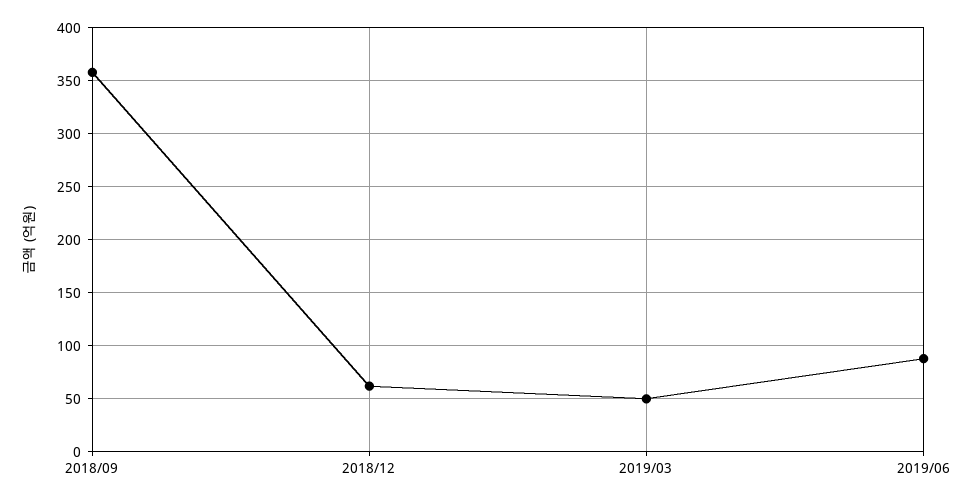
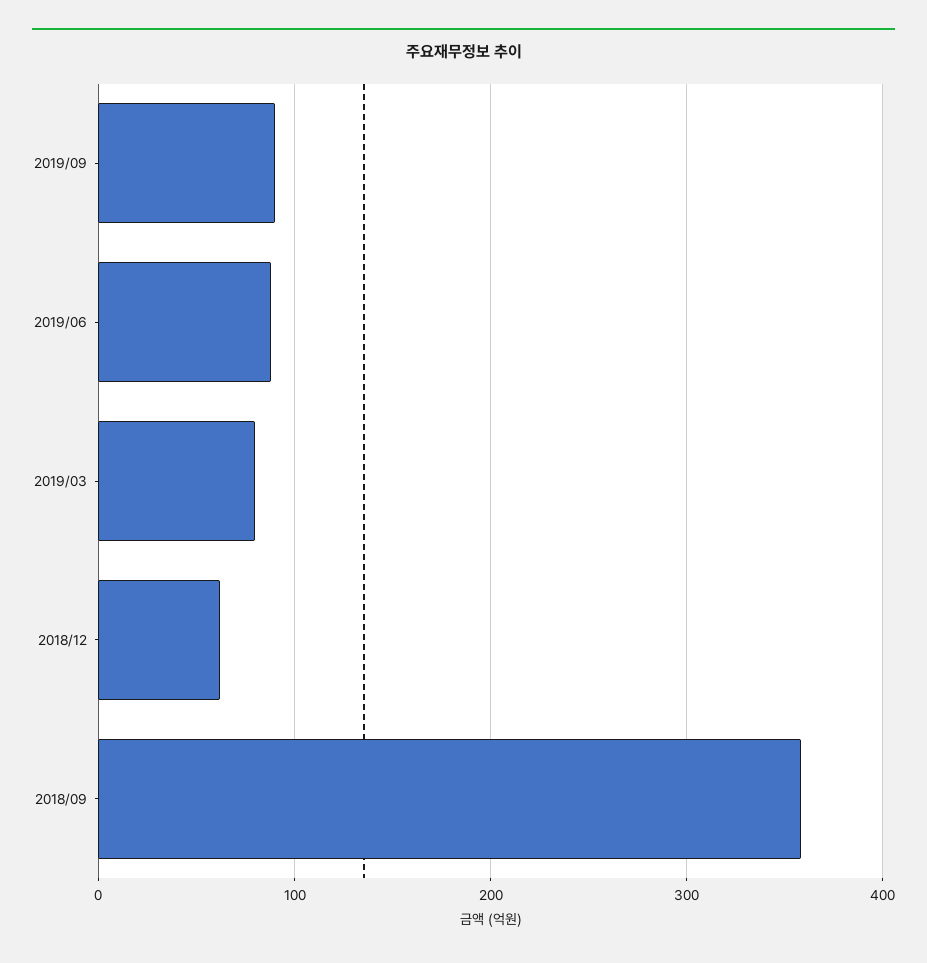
2019/03: 50 -> 80
2019/09: none -> 90

